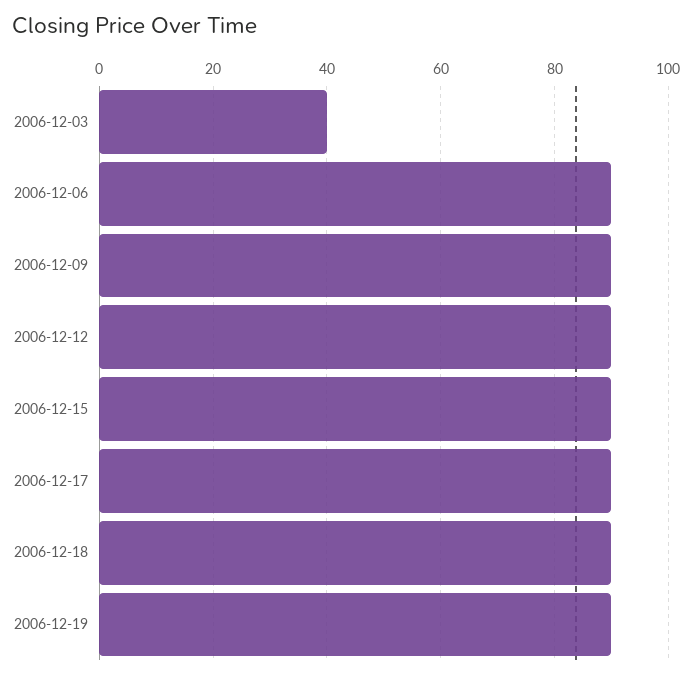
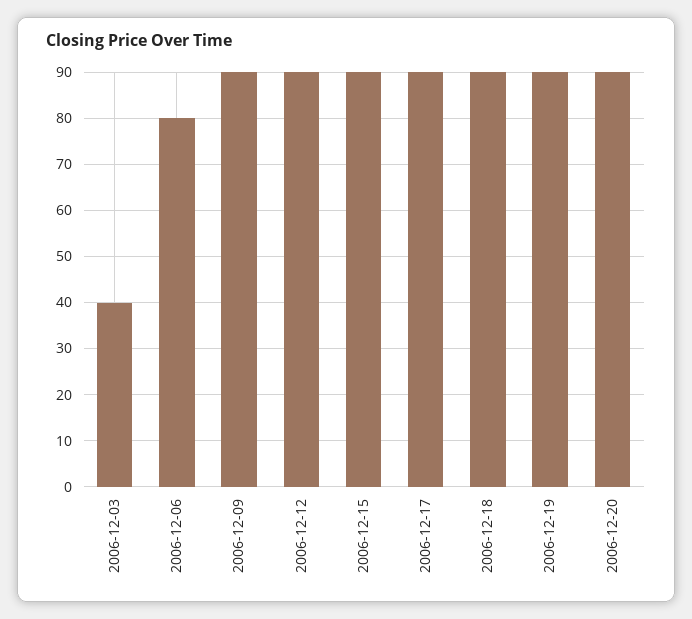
2006-12-06: 90 -> 80
2006-12-20: none -> 90

